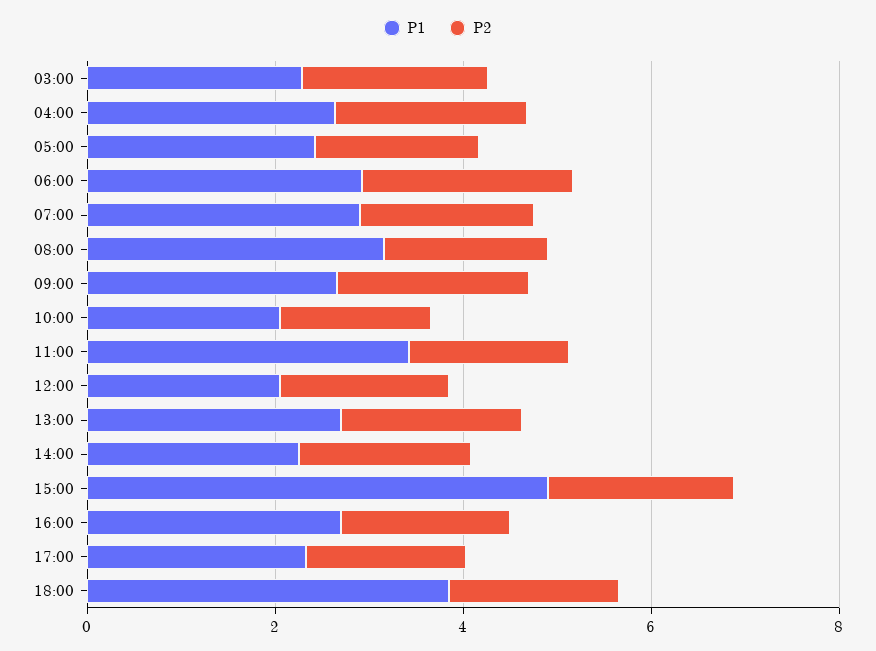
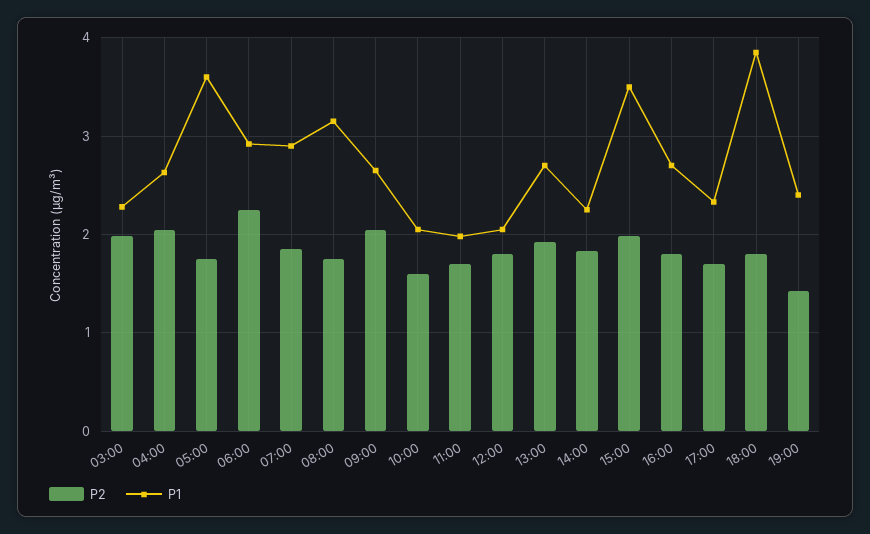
P1, 05:00: 2.5 -> 3.6
P1, 11:00: 3.5 -> 2
P1, 15:00: 5 -> 3.5
P2, 19:00: none -> 1.4
P1, 19:00: none -> 2.4

